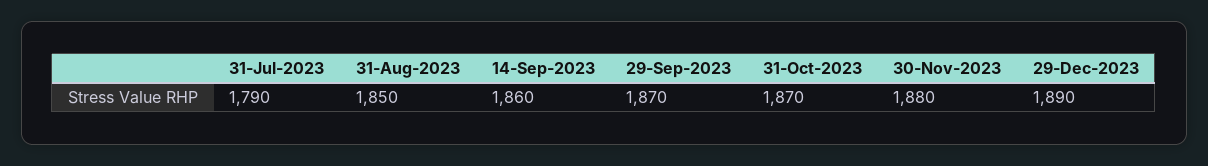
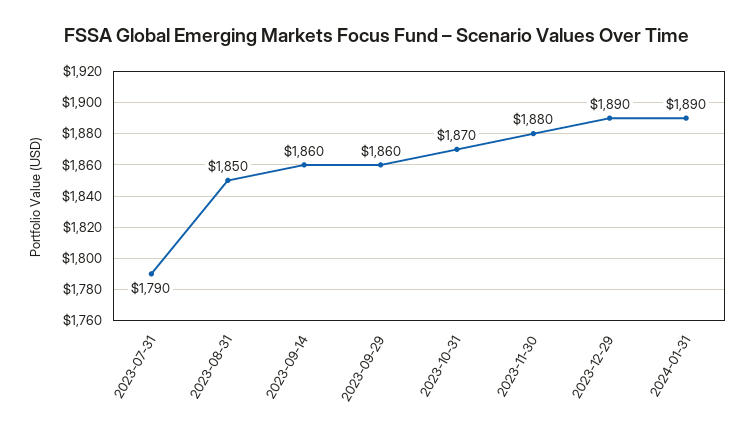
29-Sep-2023: 1870 -> 1860
2024-01-31: none -> 1890

